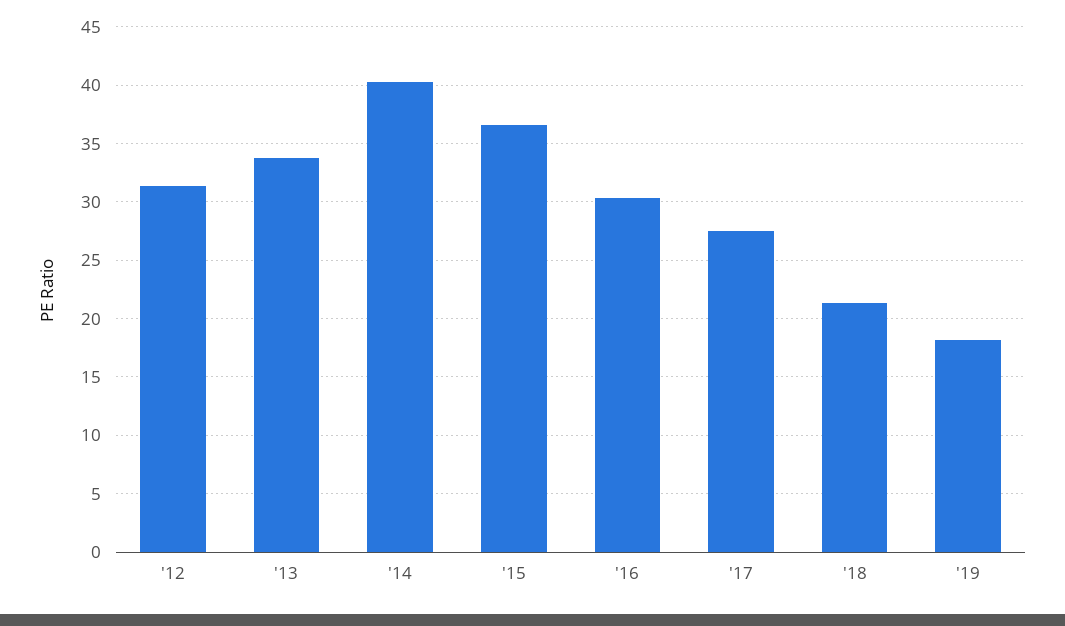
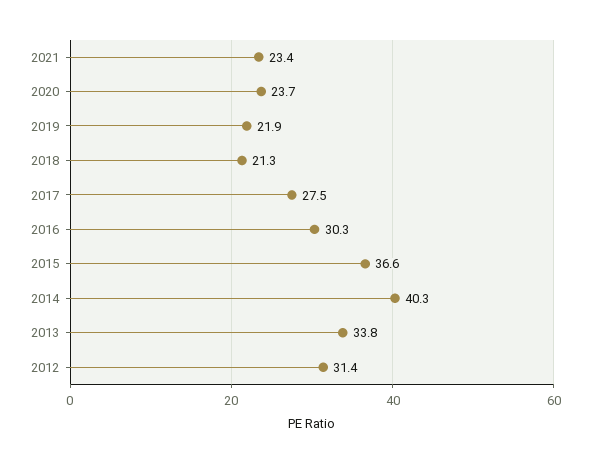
'19: 18 -> 21.9
2021: none -> 23.4
2020: none -> 23.7

